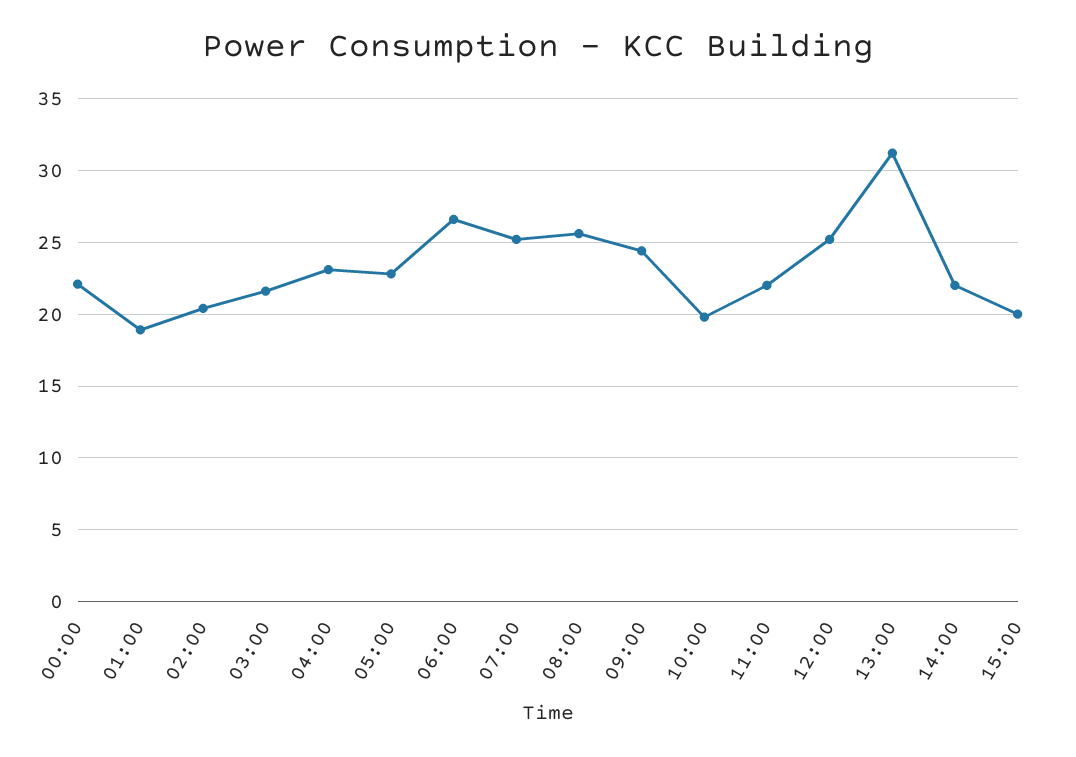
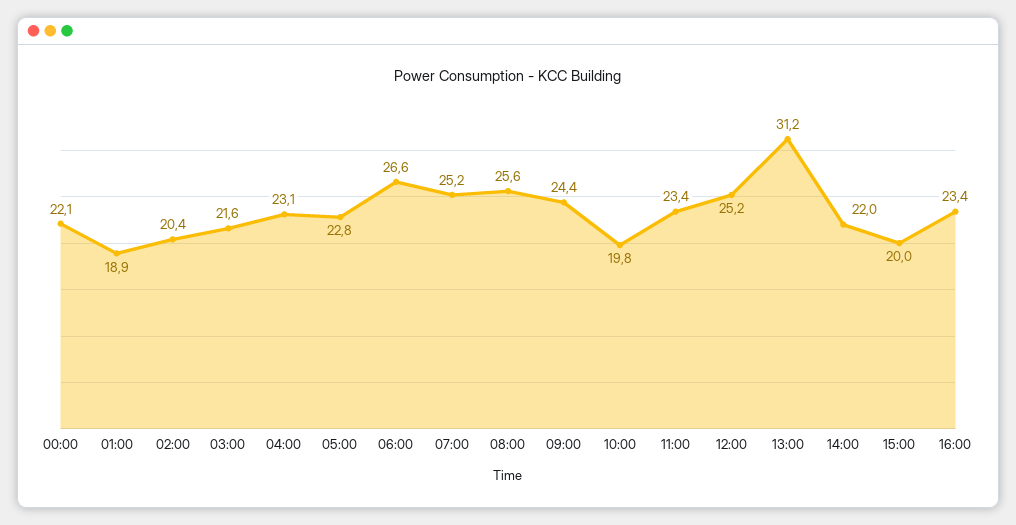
11:00: 22 -> 23.4
16:00: none -> 23.4

